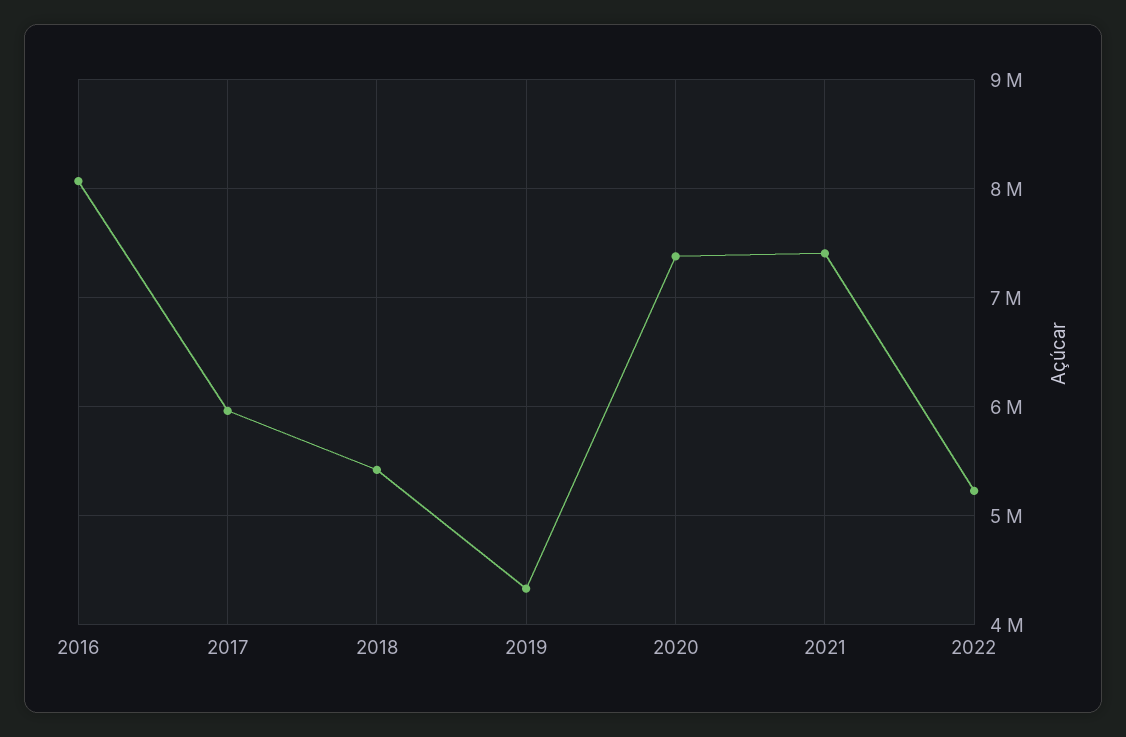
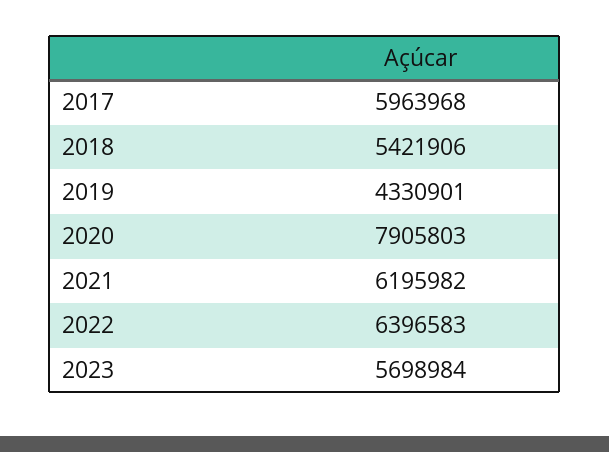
2016: 8100000 -> none
2020: 7400000 -> 7905803
2021: 7400000 -> 6195982
2022: 5200000 -> 6396583
2023: none -> 5698984

